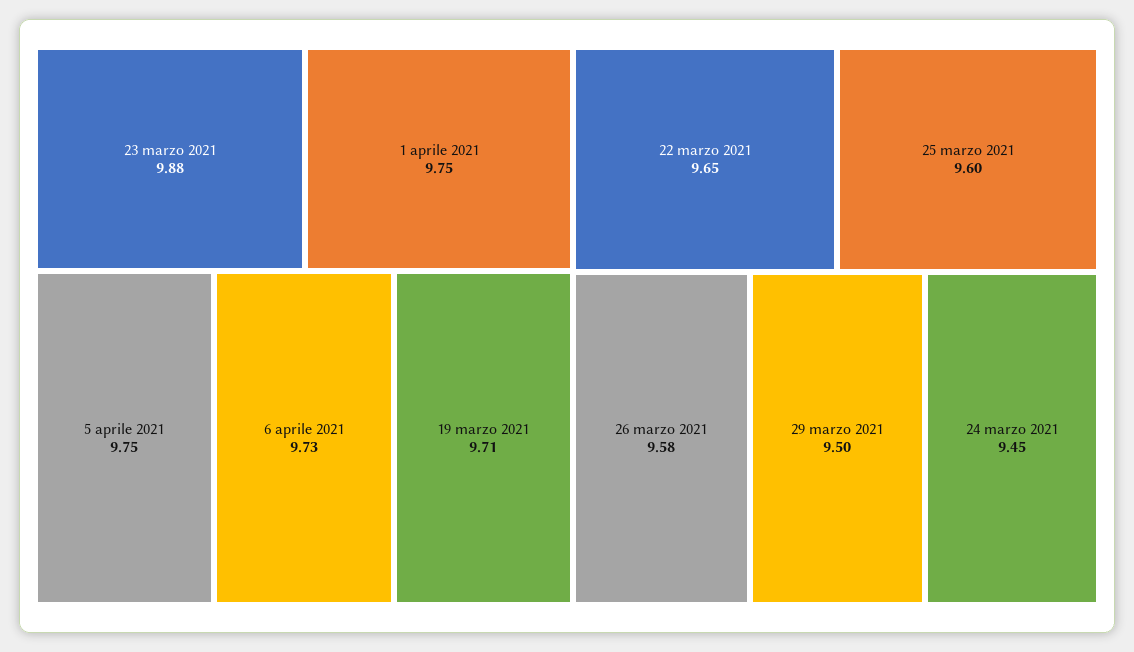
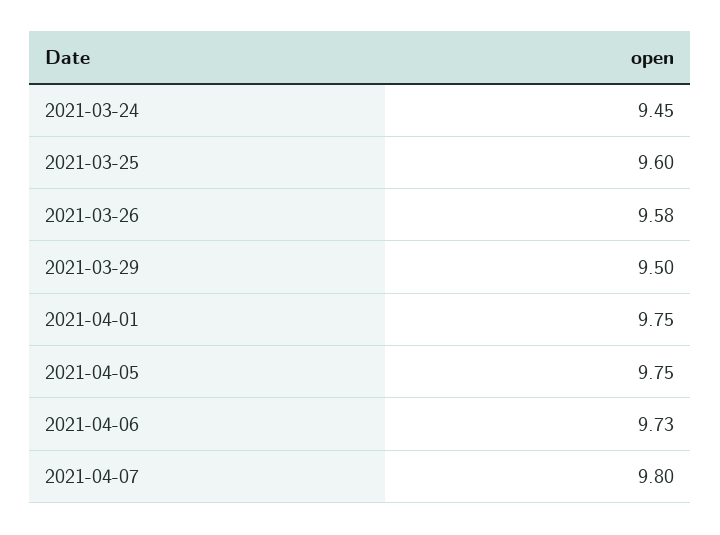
23 marzo 2021: 9.88 -> none
19 marzo 2021: 9.71 -> none
22 marzo 2021: 9.65 -> none
2021-04-07: none -> 9.8

